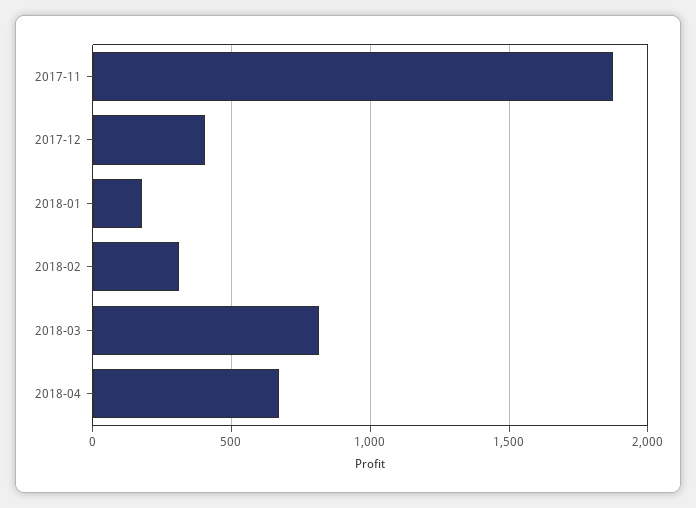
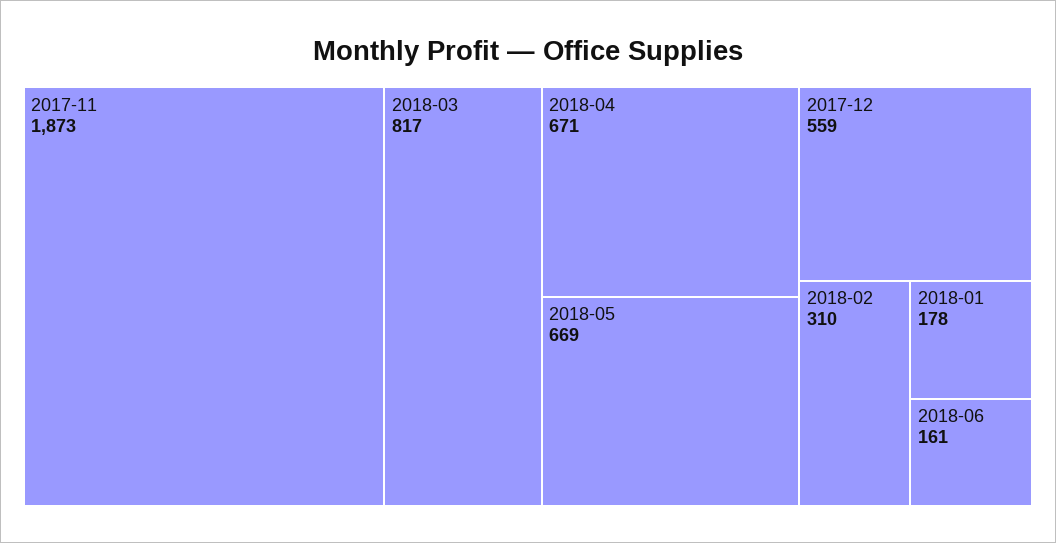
2017-12: 400 -> 559
2018-05: none -> 669
2018-06: none -> 161

